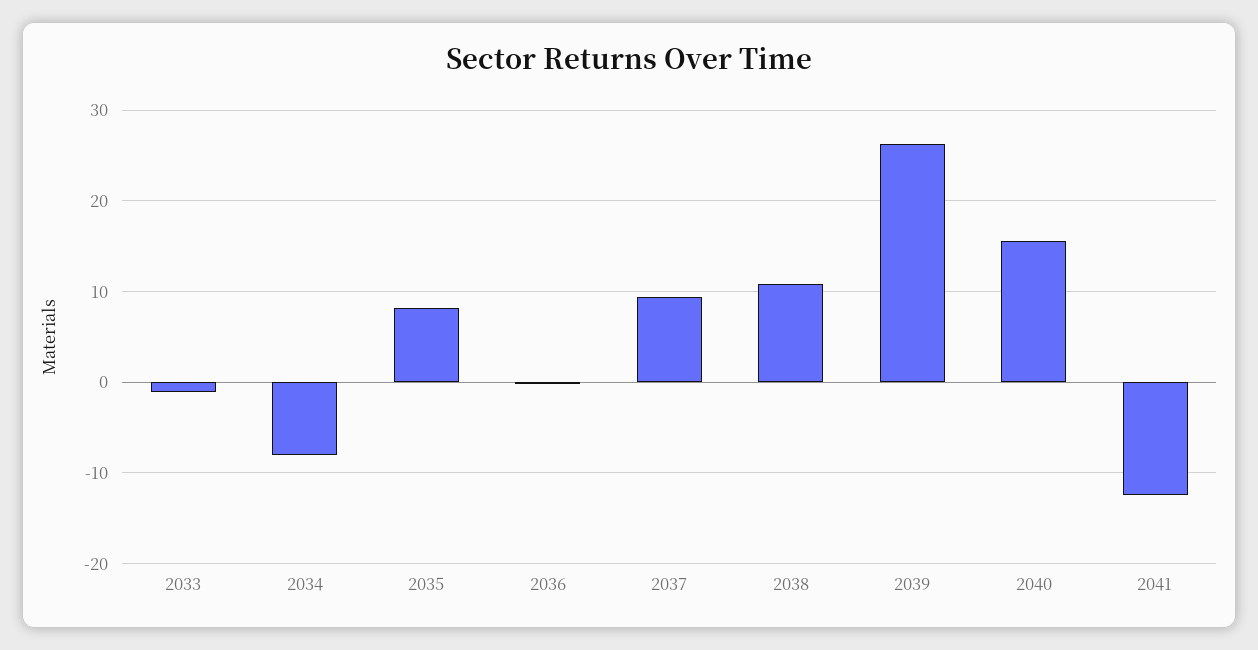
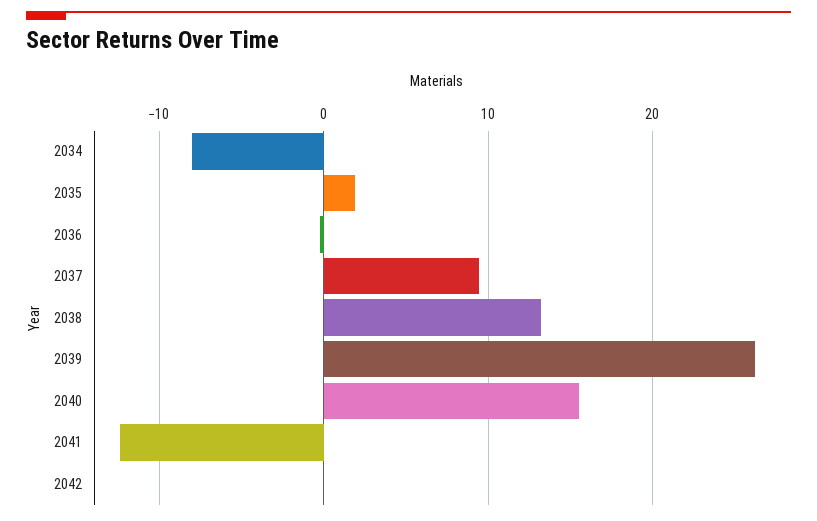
2033: -1 -> none
2035: 8 -> 2
2038: 11 -> 13
2042: none -> 0

